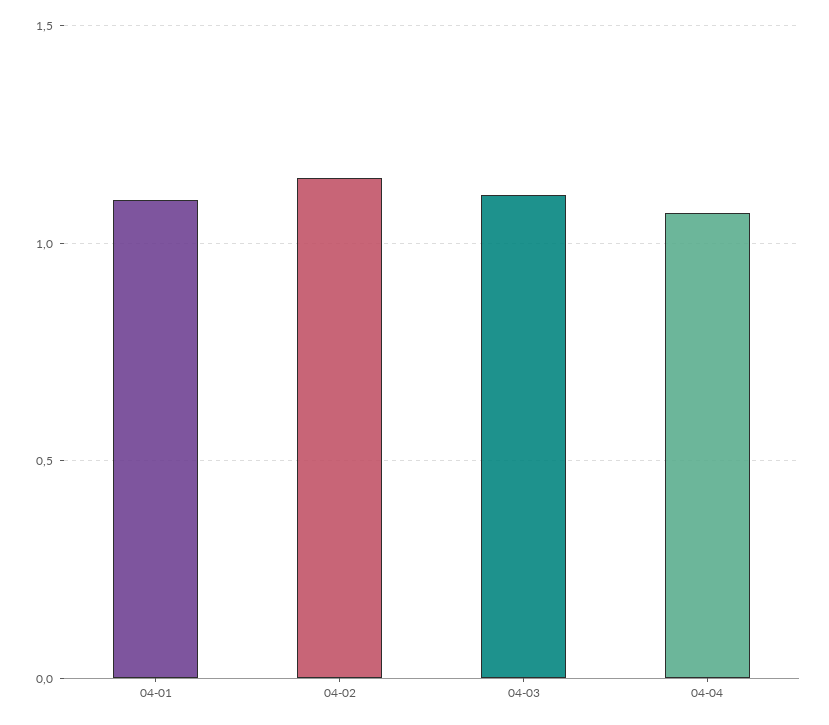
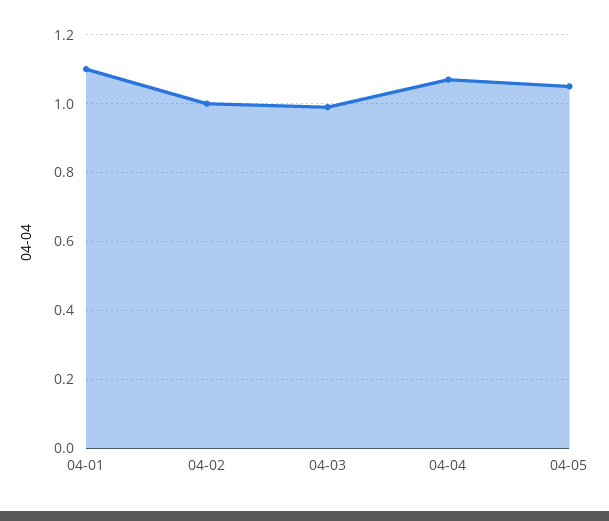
04-02: 1.15 -> 1
04-03: 1.1 -> 1
04-05: none -> 1.05

